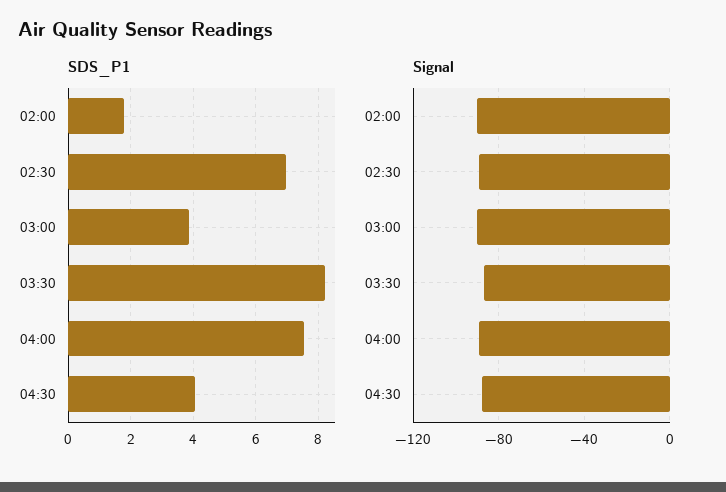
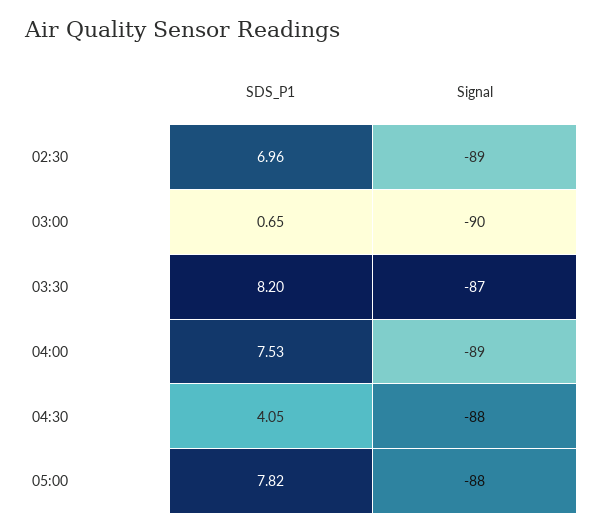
SDS_P1, 02:00: 1.8 -> none
SDS_P1, 03:00: 3.8 -> 0.65
Signal, 02:00: -90 -> none
SDS_P1, 05:00: none -> 7.82
Signal, 05:00: none -> -88

